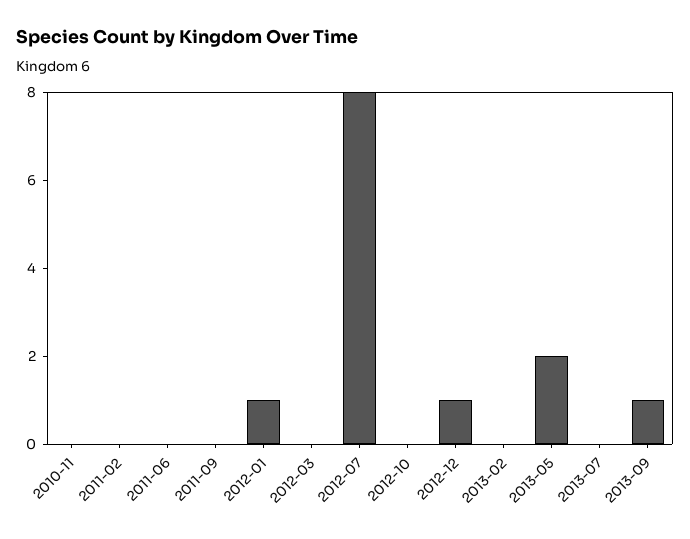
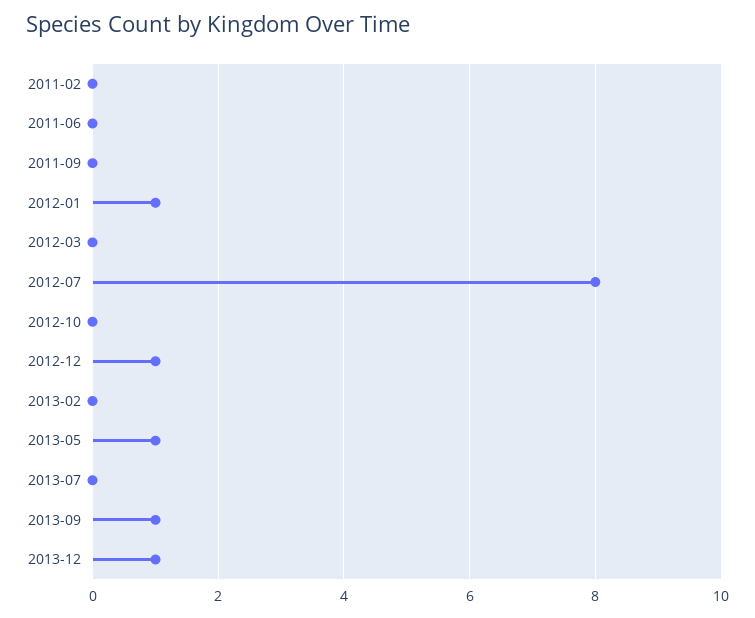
2010-11: 0 -> none
2013-05: 2 -> 1
2013-12: none -> 1

